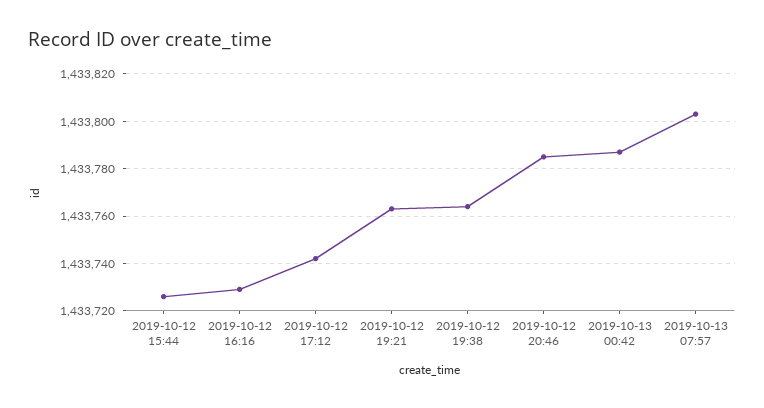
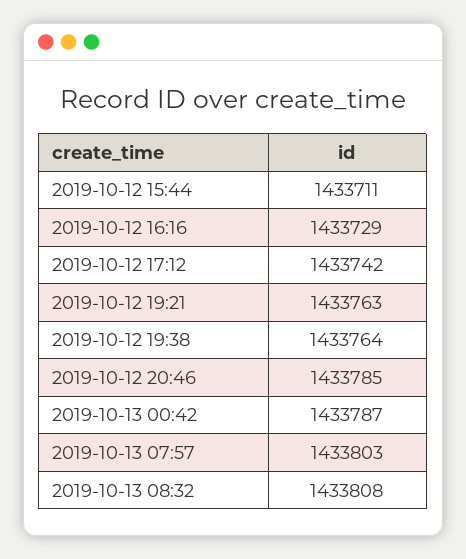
2019-10-12 15:44: 1433725 -> 1433711
2019-10-13 08:32: none -> 1433808

